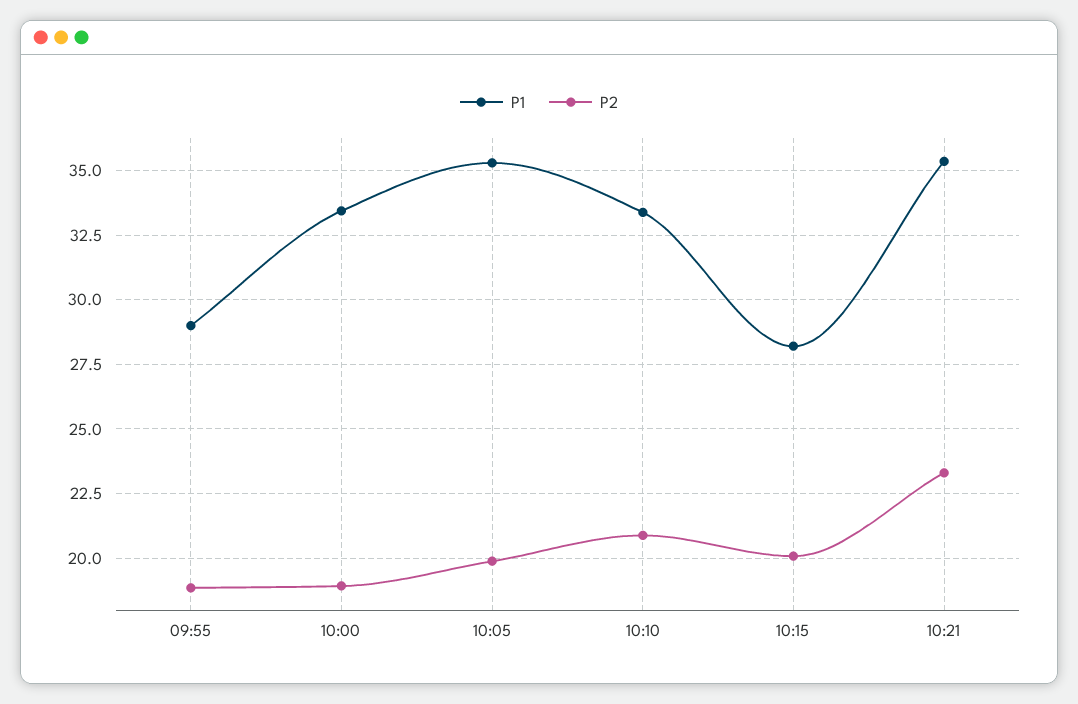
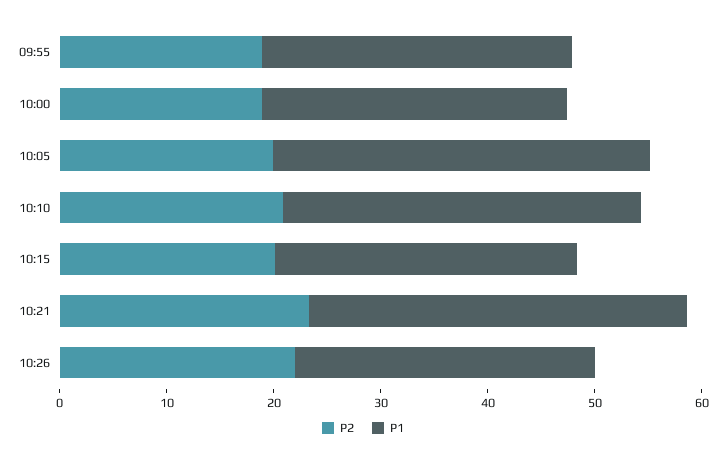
P1, 10:00: 33.5 -> 28
P2, 10:26: none -> 22
P1, 10:26: none -> 28

